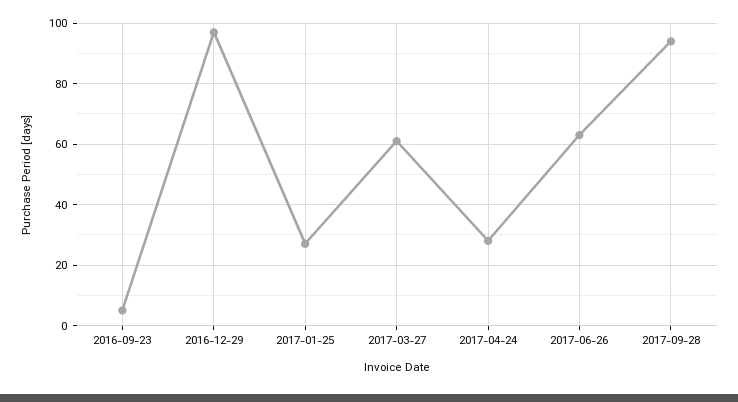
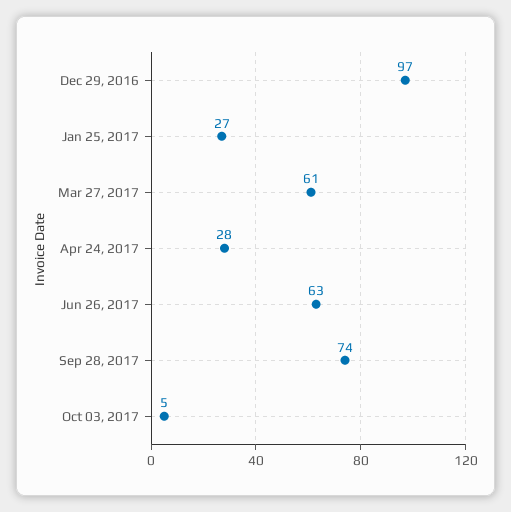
2016-09-23: 5 -> none
2017-09-28: 95 -> 74
Oct 03, 2017: none -> 5

